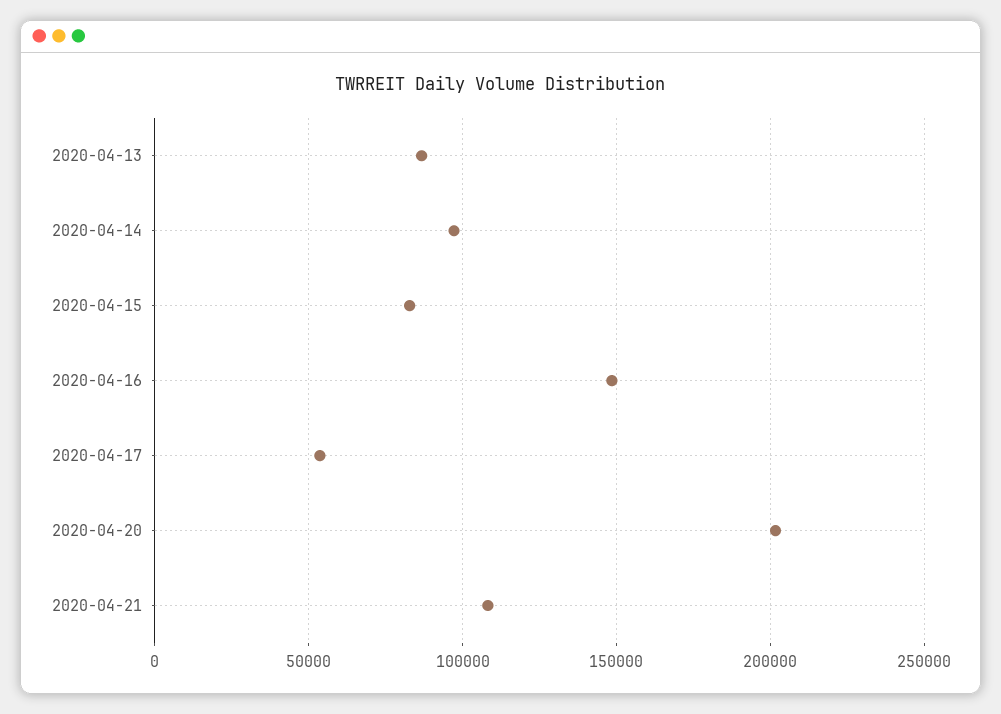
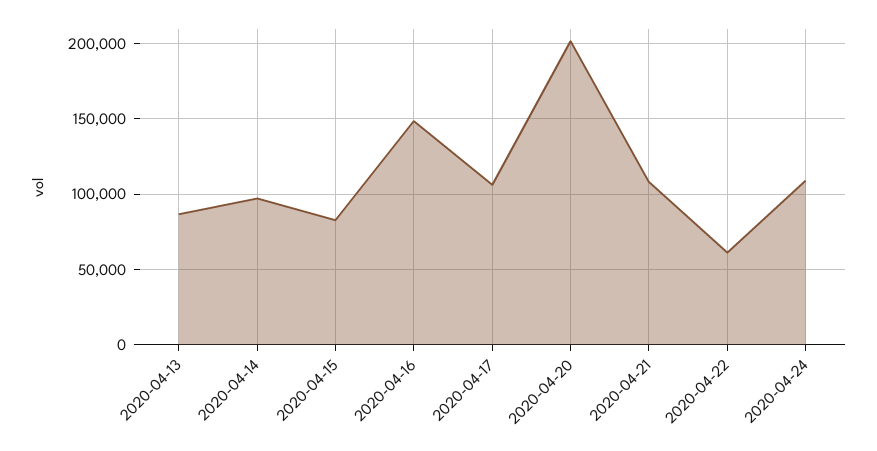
2020-04-17: 55000 -> 105000
2020-04-22: none -> 60000
2020-04-24: none -> 110000

